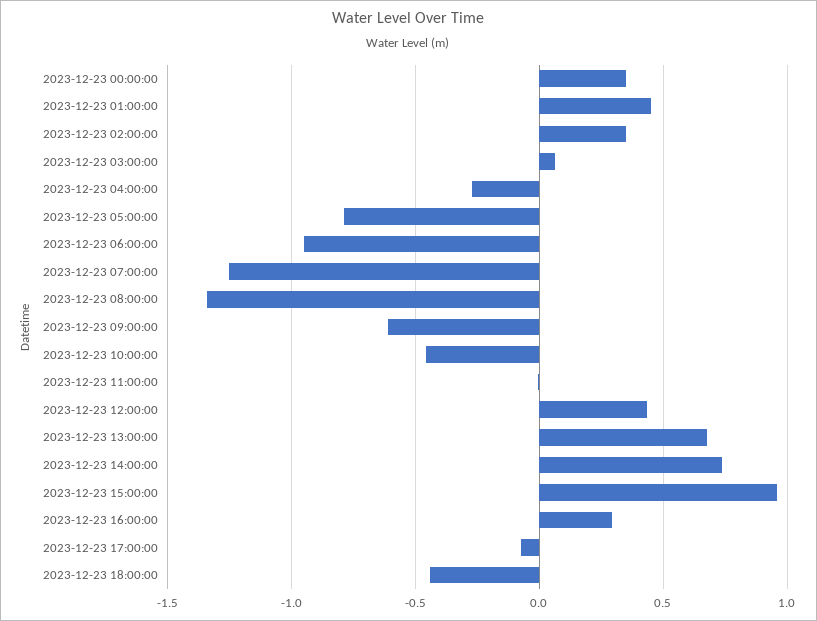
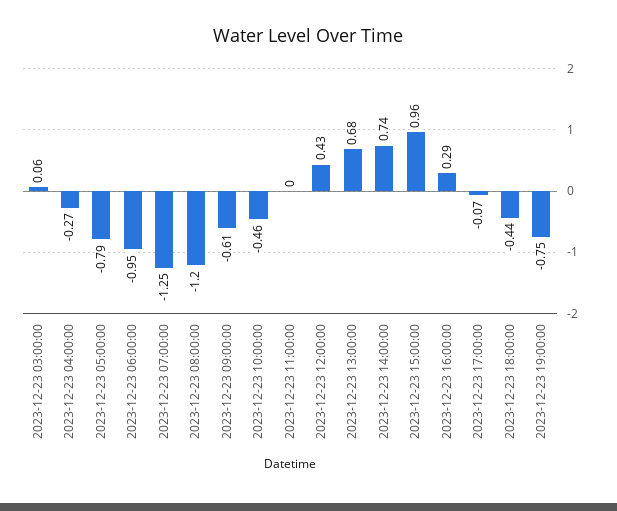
2023-12-23 00:00:00: 0.35 -> none
2023-12-23 01:00:00: 0.45 -> none
2023-12-23 02:00:00: 0.35 -> none
2023-12-23 08:00:00: -1.35 -> -1.2
2023-12-23 19:00:00: none -> -0.75

